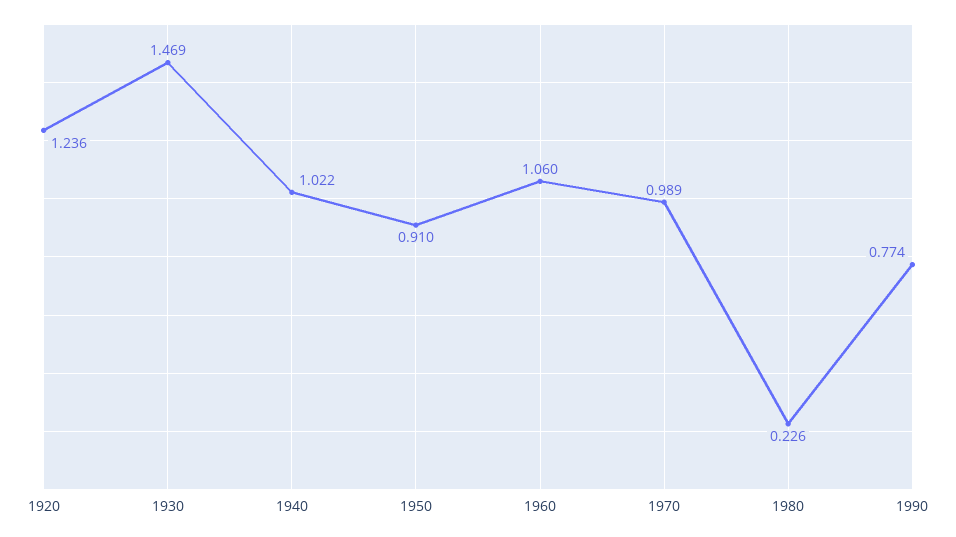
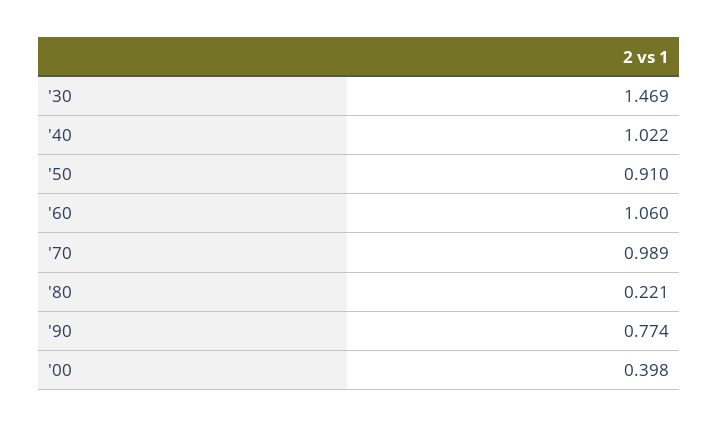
1920: 1.236 -> none
1980: 0.226 -> 0.221
'00: none -> 0.398

